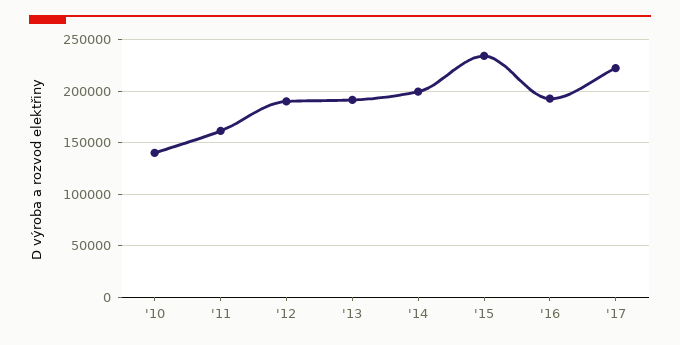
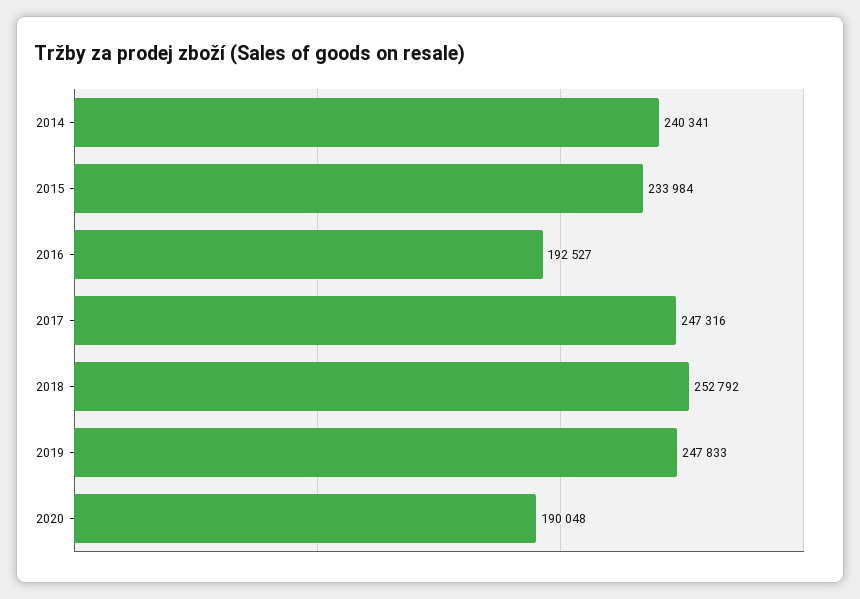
'10: 140000 -> none
'11: 160000 -> none
'12: 190000 -> none
'13: 190000 -> none
'14: 200000 -> 240341
'17: 220000 -> 247316
2018: none -> 252792
2019: none -> 247833
2020: none -> 190048

